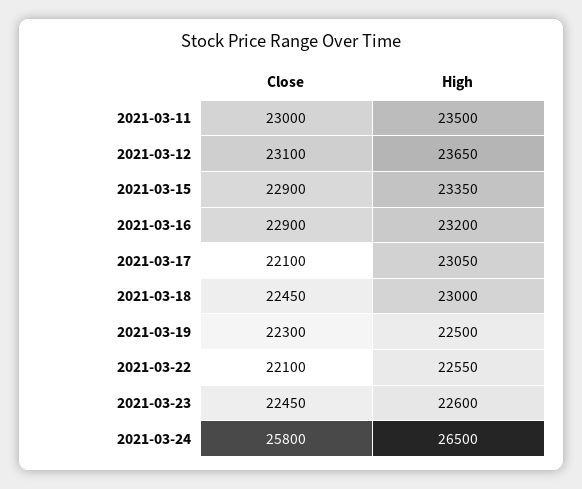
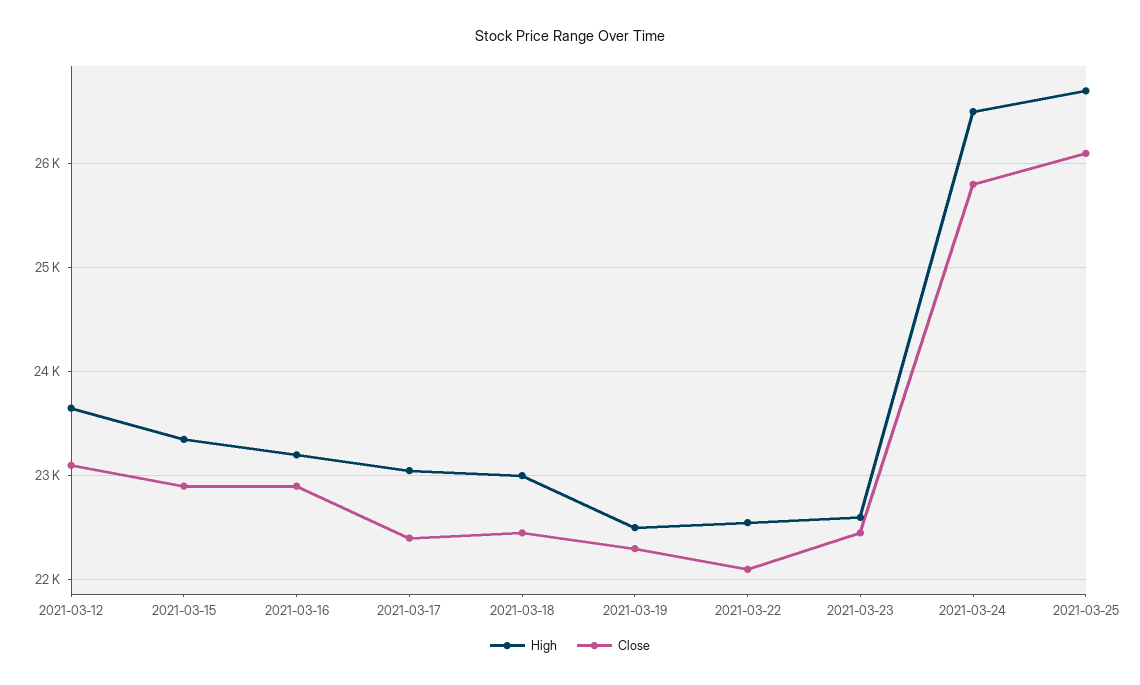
Close, 2021-03-11: 23000 -> none
High, 2021-03-11: 23500 -> none
Close, 2021-03-17: 22100 -> 22400
High, 2021-03-25: none -> 26700
Close, 2021-03-25: none -> 26100

